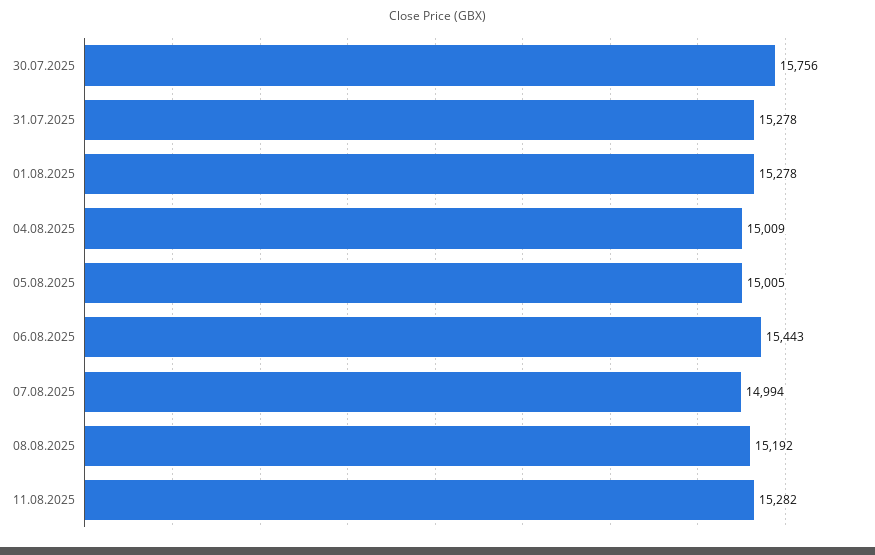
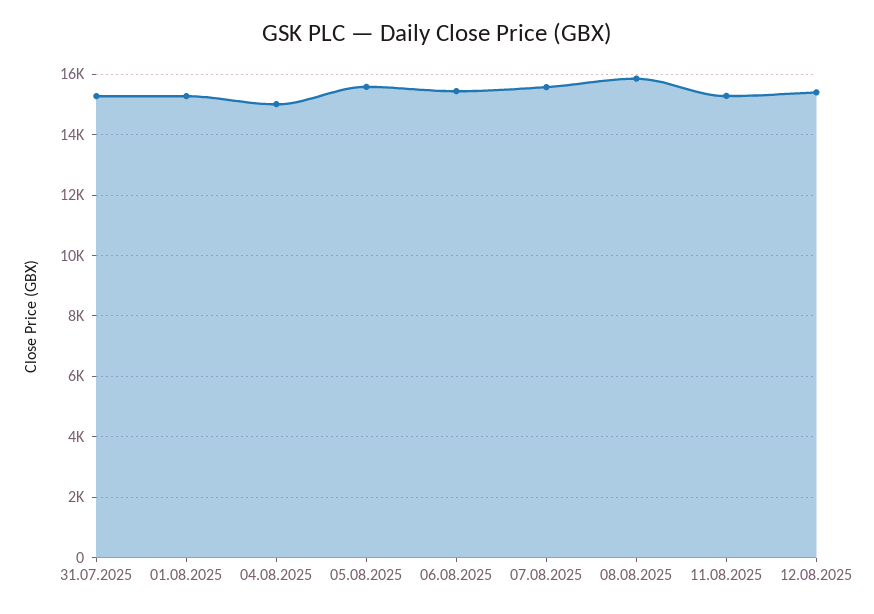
30.07.2025: 15756 -> none
05.08.2025: 15005 -> 15600
07.08.2025: 14994 -> 15600
08.08.2025: 15192 -> 15800
12.08.2025: none -> 15400

